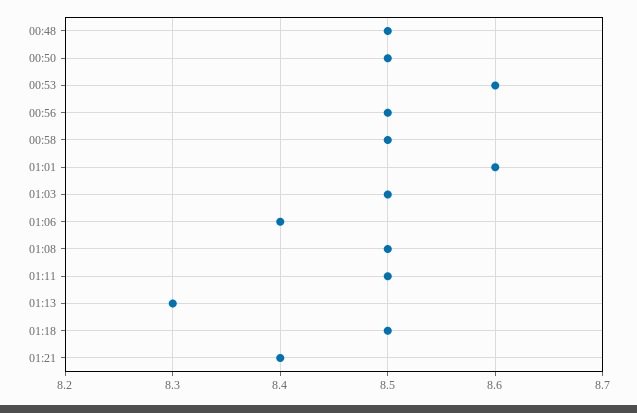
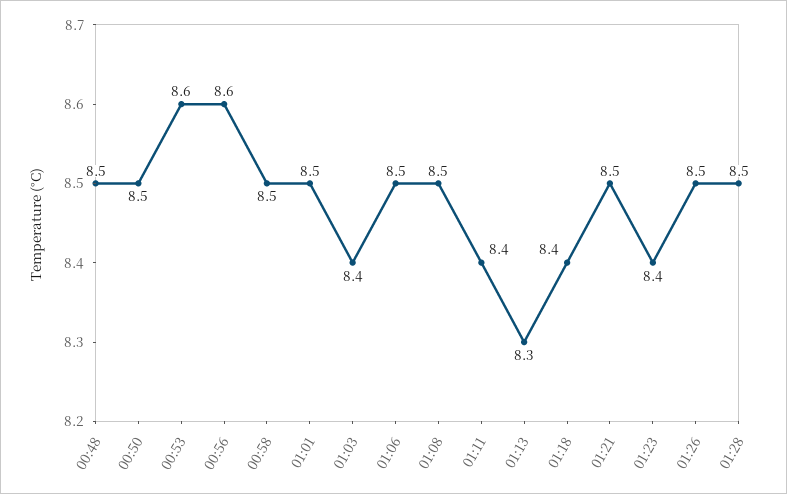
00:56: 8.5 -> 8.6
01:01: 8.6 -> 8.5
01:03: 8.5 -> 8.4
01:06: 8.4 -> 8.5
01:11: 8.5 -> 8.4
01:18: 8.5 -> 8.4
01:21: 8.4 -> 8.5
01:23: none -> 8.4
01:26: none -> 8.5
01:28: none -> 8.5

